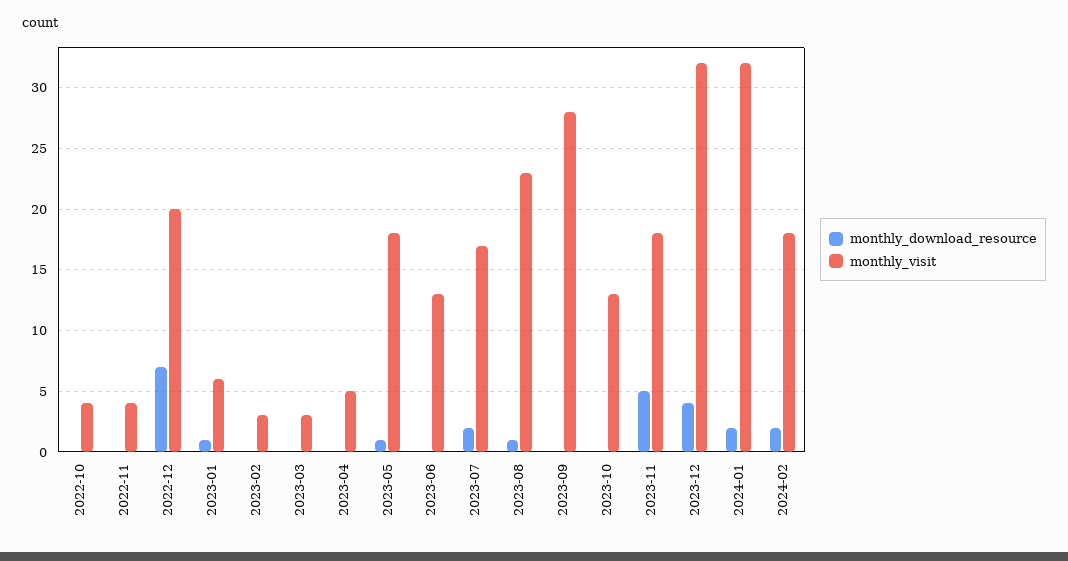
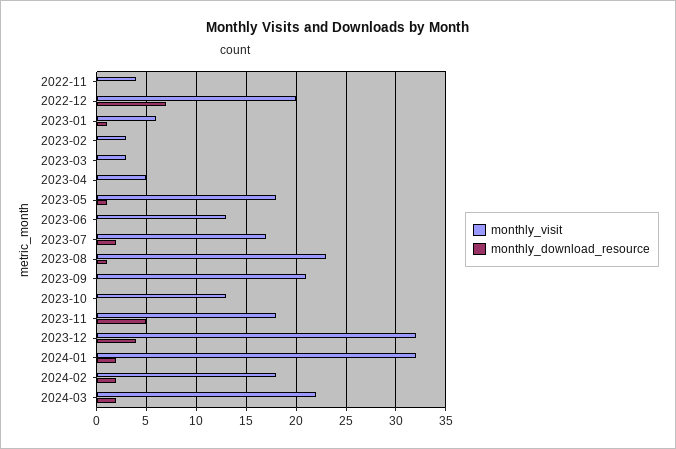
monthly_download_resource, 2022-10: 0 -> none
monthly_visit, 2022-10: 4 -> none
monthly_visit, 2023-09: 28 -> 21
monthly_visit, 2024-03: none -> 22
monthly_download_resource, 2024-03: none -> 2

